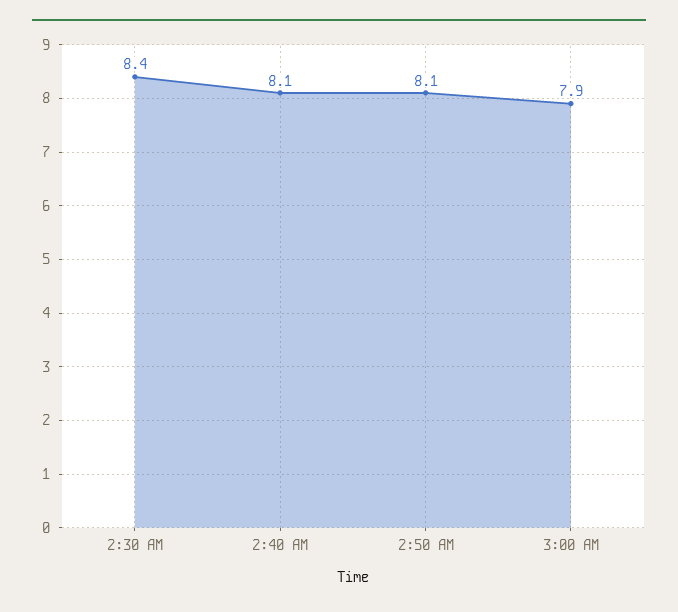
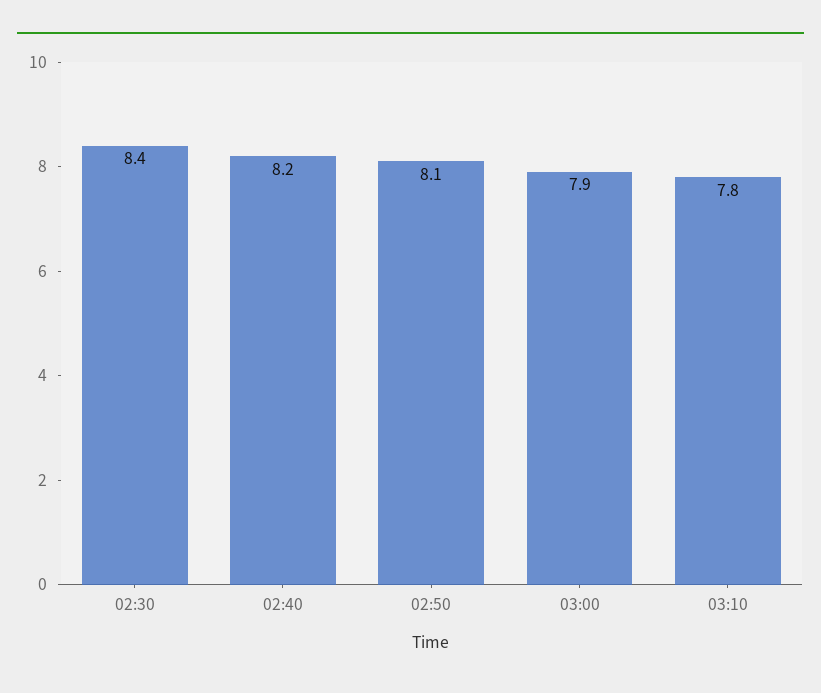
2:40 AM: 8.1 -> 8.2
03:10: none -> 7.8

